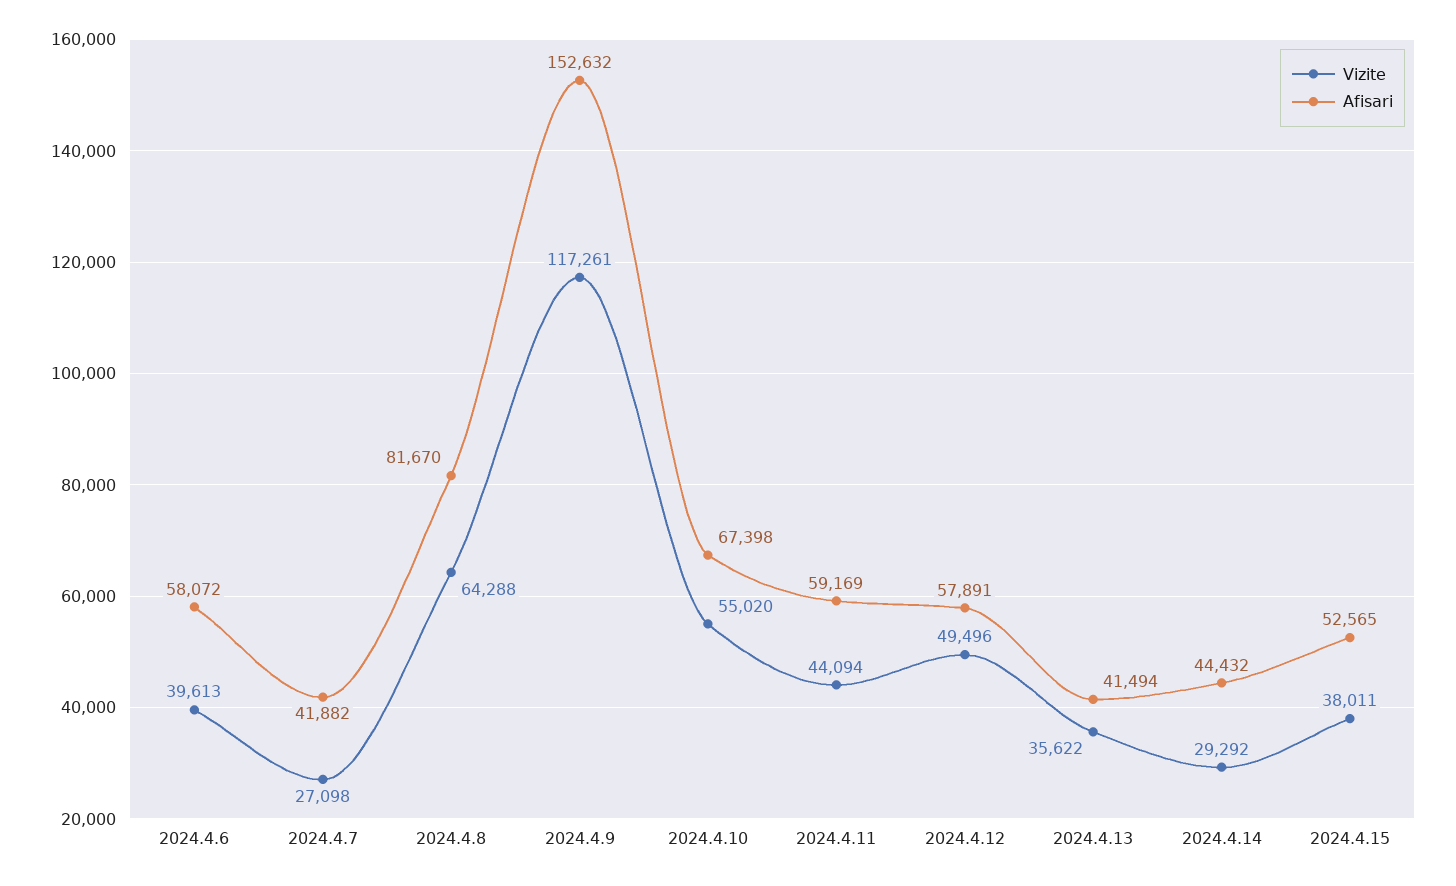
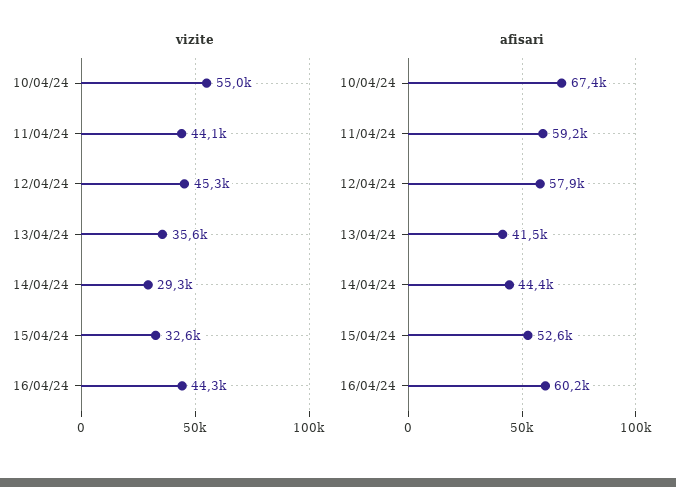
Vizite, 2024.4.6: 39613 -> none
Afisari, 2024.4.6: 58072 -> none
Vizite, 2024.4.7: 27098 -> none
Afisari, 2024.4.7: 41882 -> none
Vizite, 2024.4.8: 64288 -> none
Afisari, 2024.4.8: 81670 -> none
Vizite, 2024.4.9: 117261 -> none
Afisari, 2024.4.9: 152632 -> none
Vizite, 2024.4.12: 49496 -> 45300
Vizite, 2024.4.15: 38011 -> 32600
Vizite, 16/04/24: none -> 44300
Afisari, 16/04/24: none -> 60200

